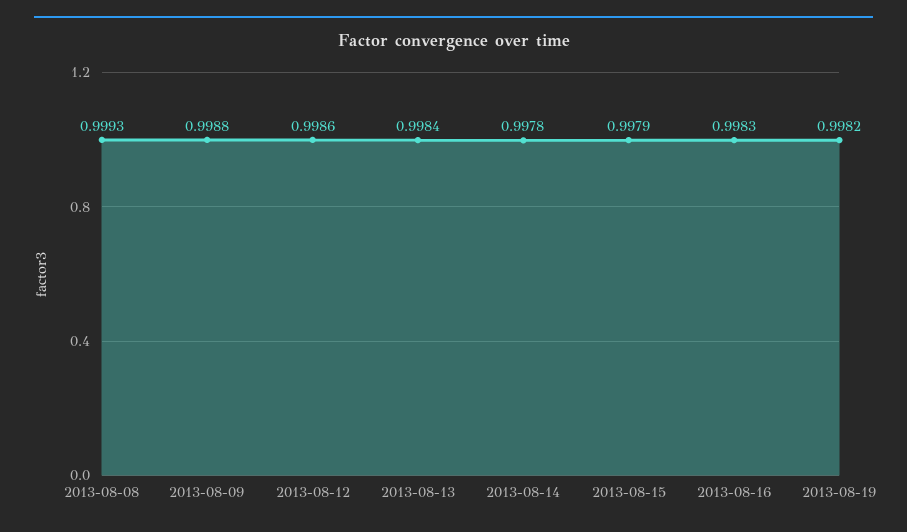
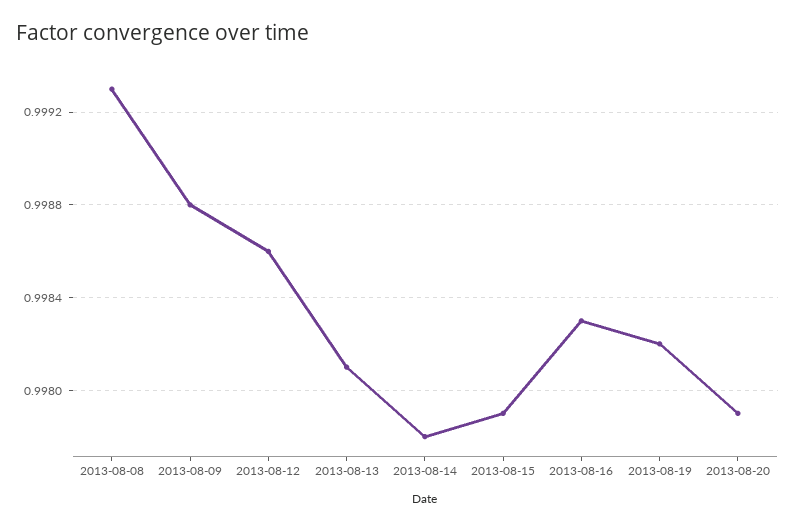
2013-08-13: 0.9984 -> 0.9981
2013-08-20: none -> 0.9979

